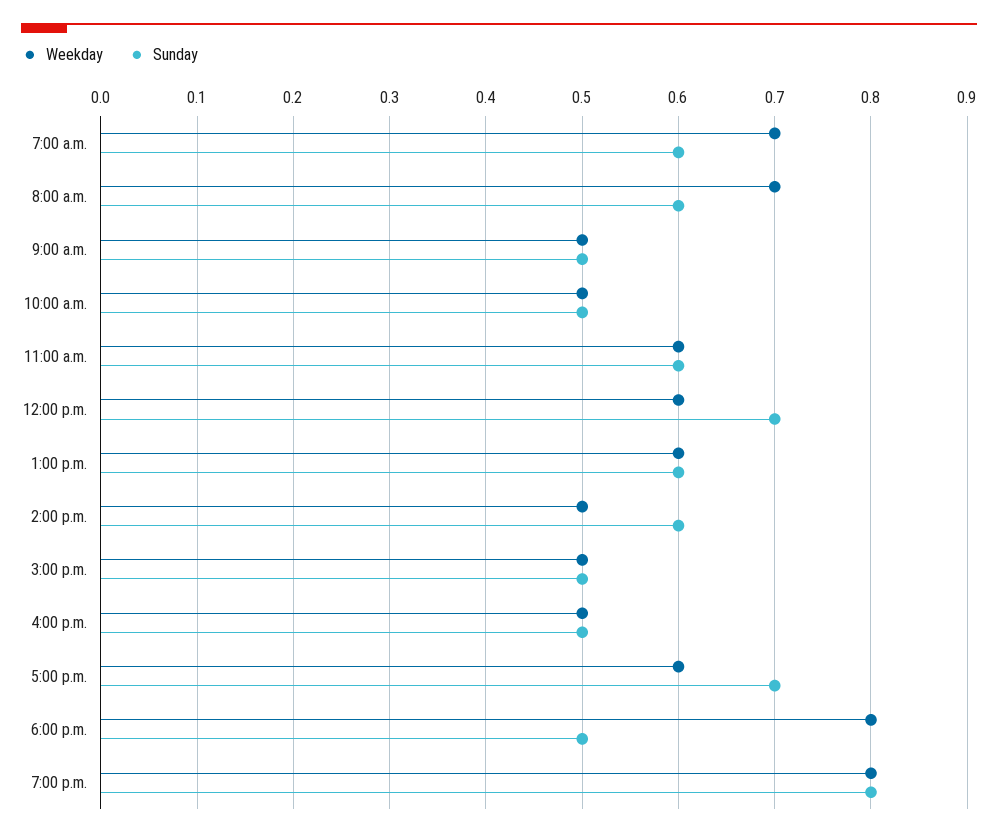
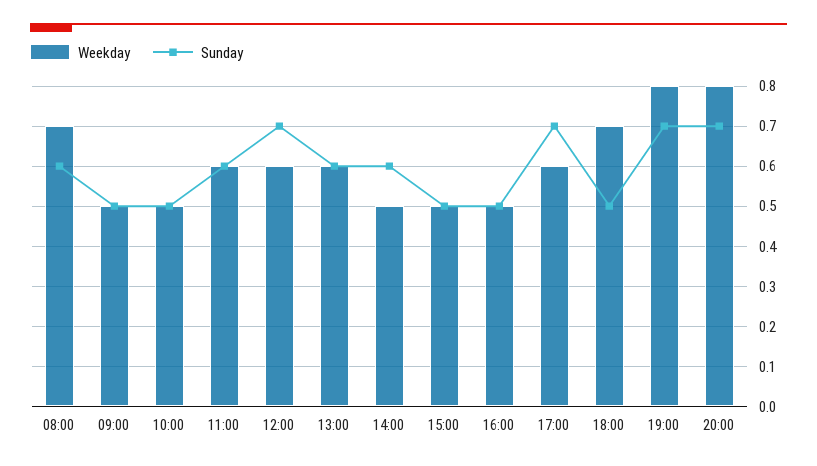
Weekday, 7:00 a.m.: 0.7 -> none
Sunday, 7:00 a.m.: 0.6 -> none
Weekday, 6:00 p.m.: 0.8 -> 0.7
Sunday, 7:00 p.m.: 0.8 -> 0.7
Weekday, 20:00: none -> 0.8
Sunday, 20:00: none -> 0.7

